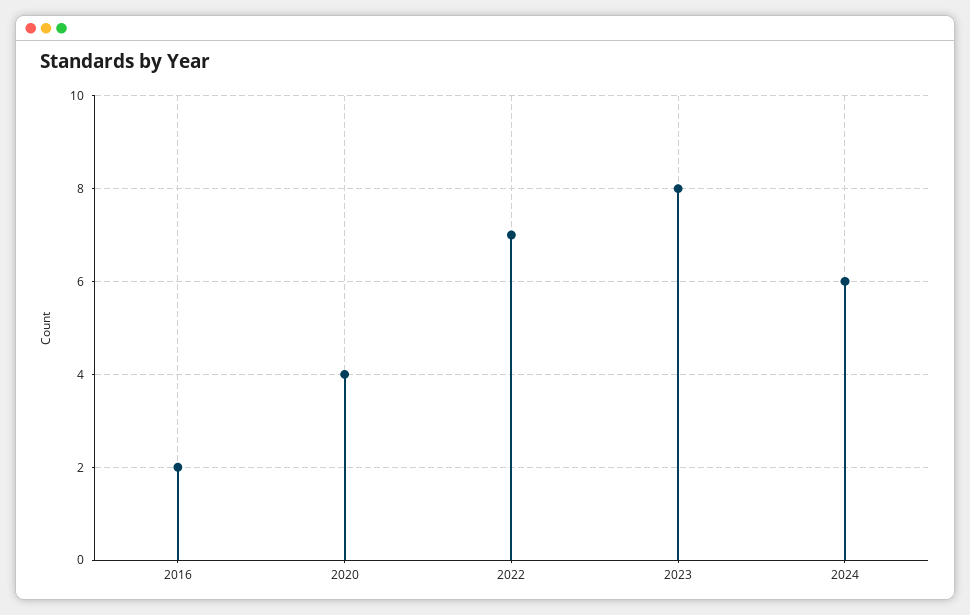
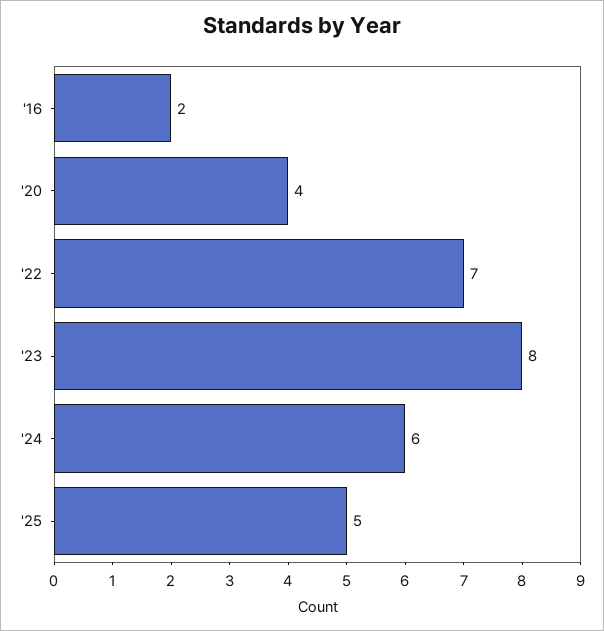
'25: none -> 5

